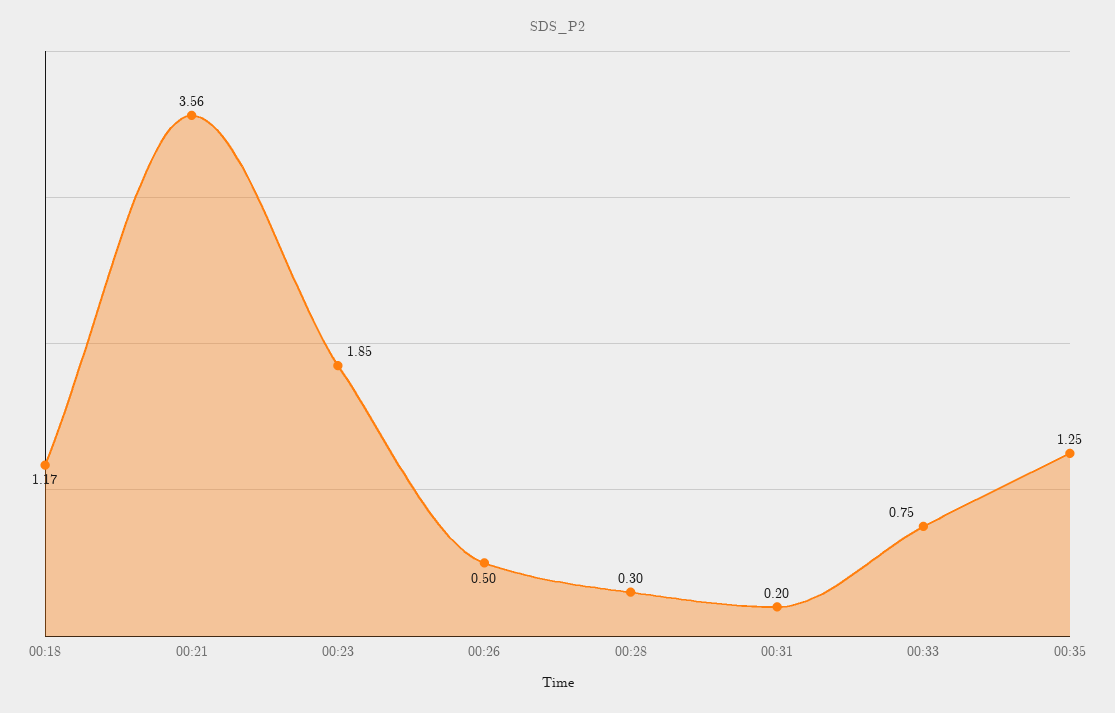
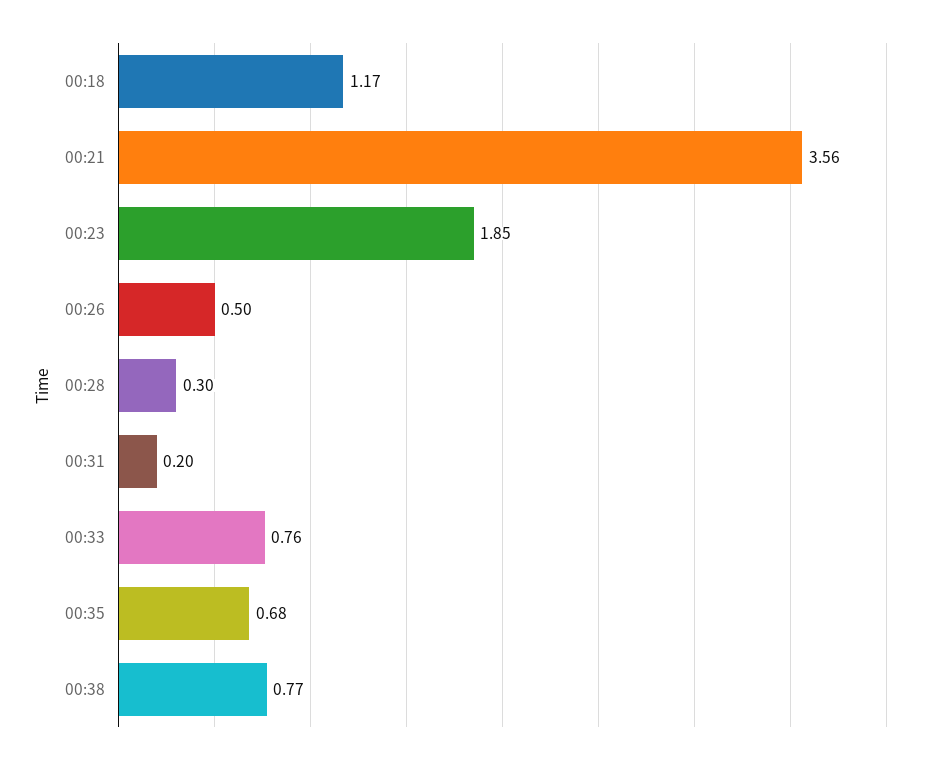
00:33: 0.75 -> 0.76
00:35: 1.25 -> 0.68
00:38: none -> 0.77

